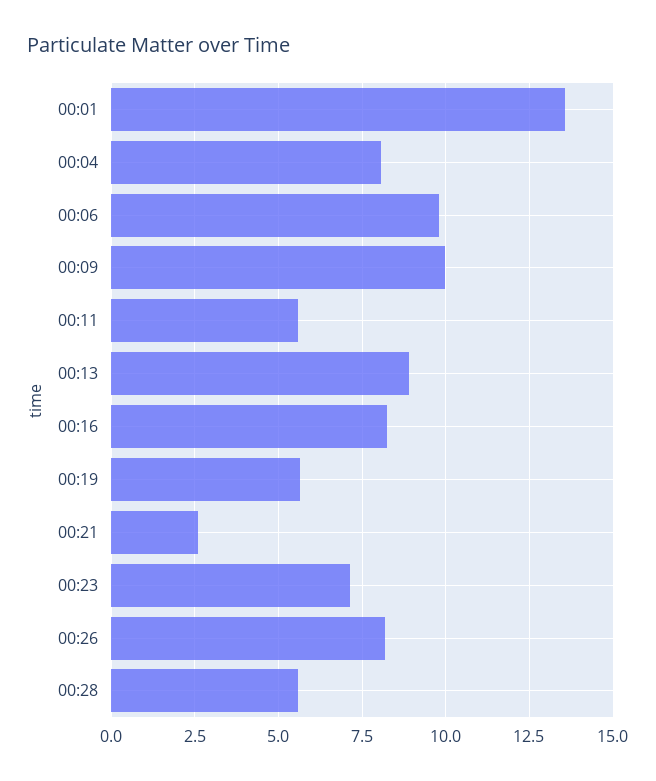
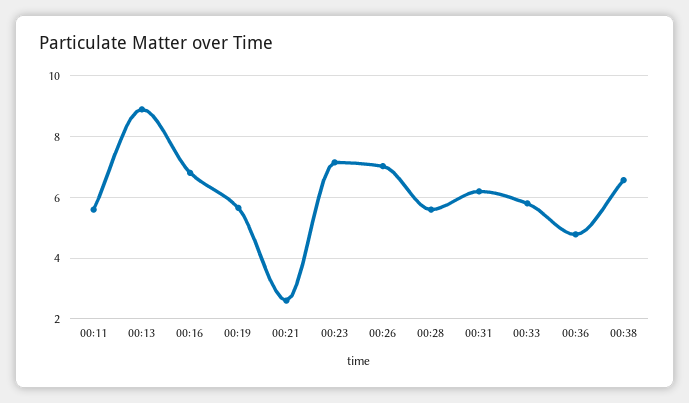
00:01: 13.5 -> none
00:04: 8 -> none
00:06: 9.75 -> none
00:09: 10 -> none
00:16: 8.25 -> 6.8
00:26: 8.25 -> 7
00:31: none -> 6.2
00:33: none -> 5.8
00:36: none -> 4.8
00:38: none -> 6.6

